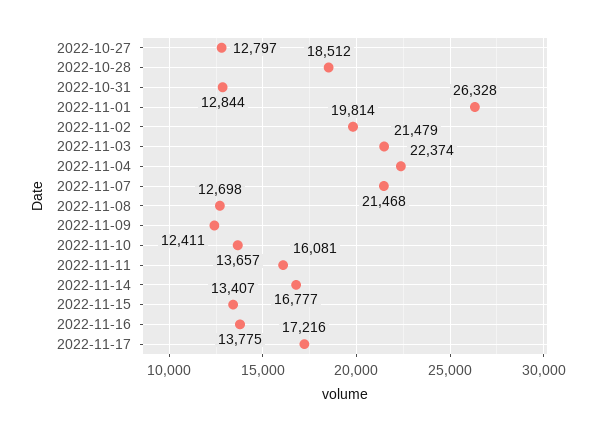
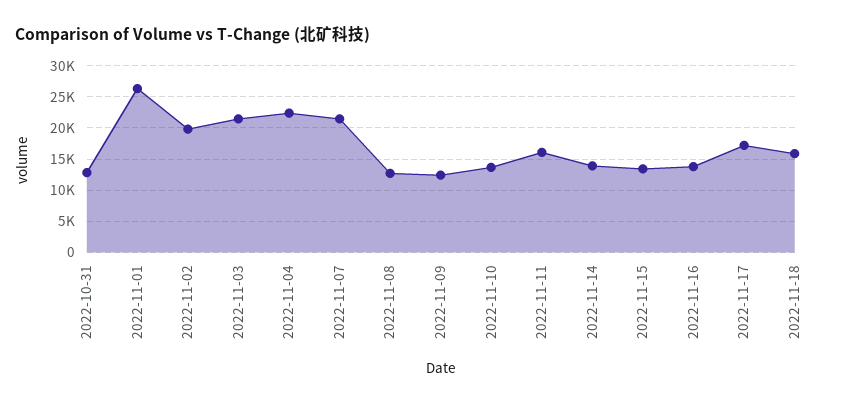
2022-10-27: 12797 -> none
2022-10-28: 18512 -> none
2022-11-14: 16777 -> 14000
2022-11-18: none -> 16000

